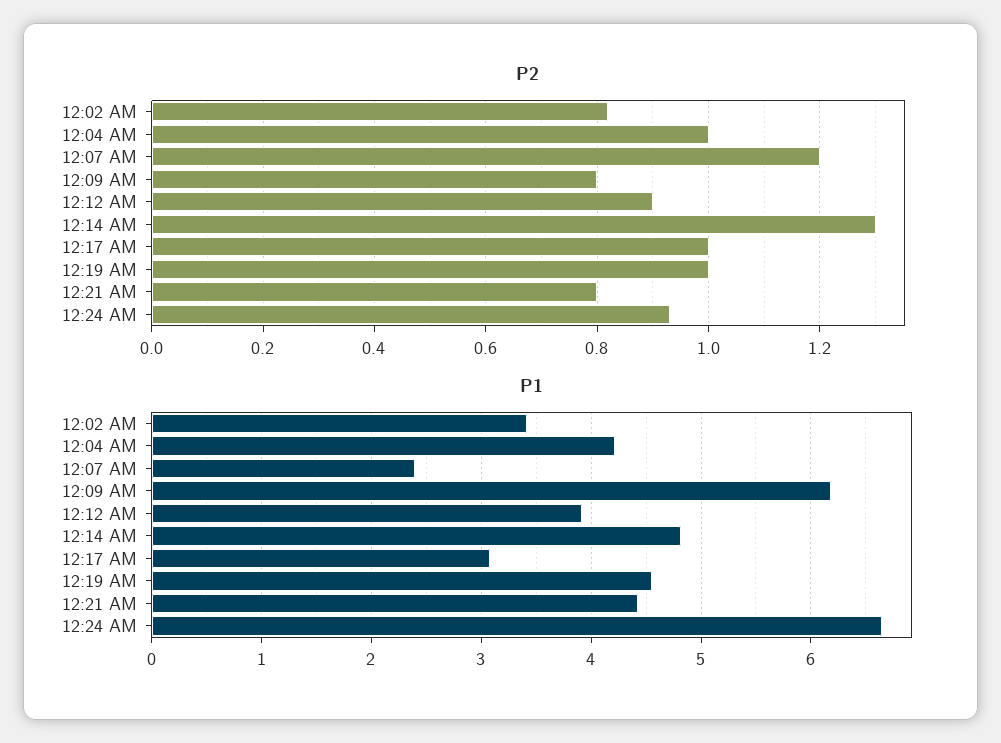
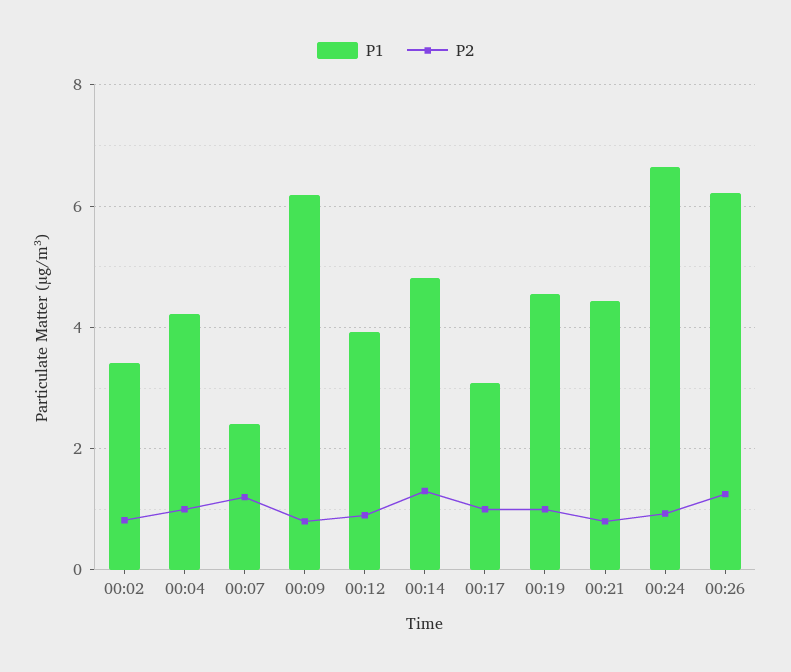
P1, 00:26: none -> 6.2
P2, 00:26: none -> 1.2

